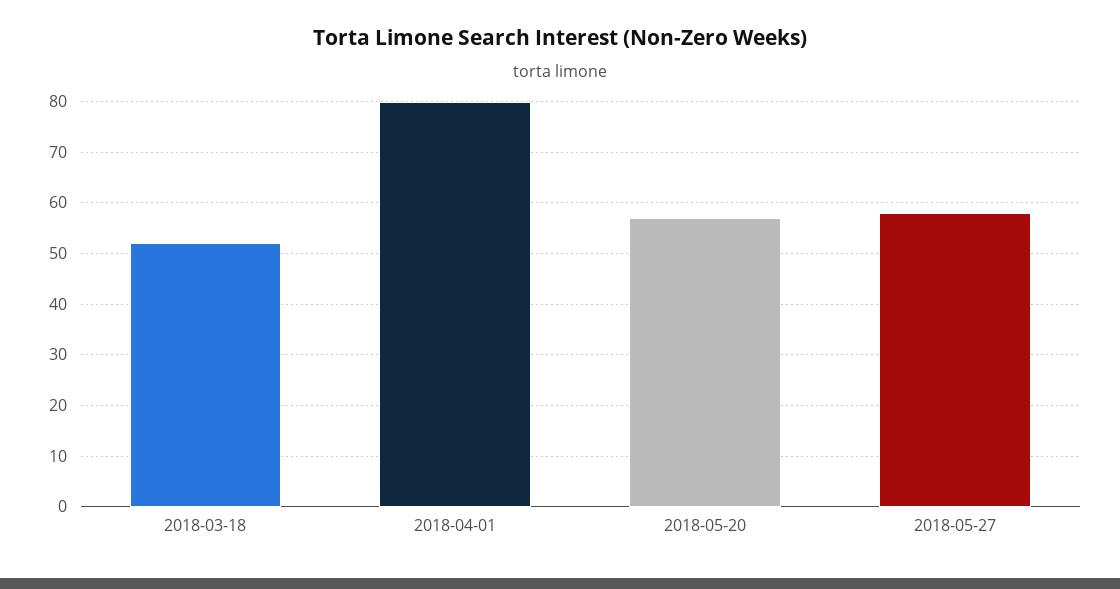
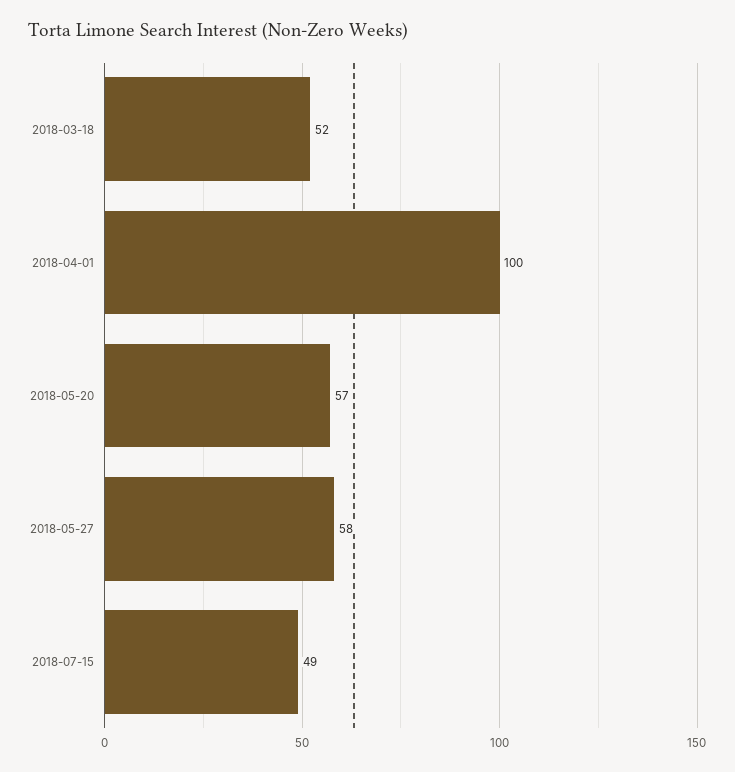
2018-04-01: 80 -> 100
2018-07-15: none -> 49

